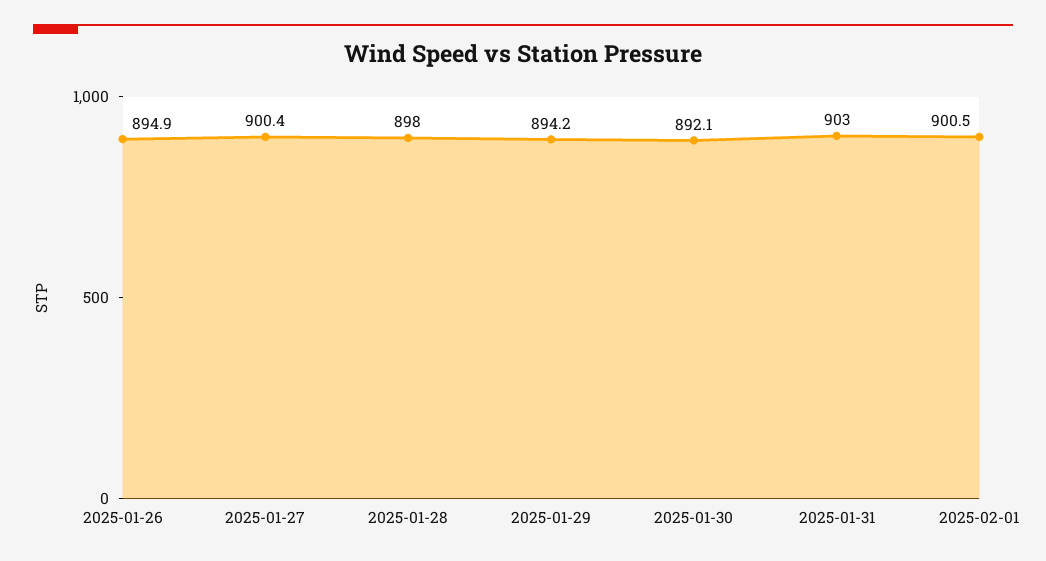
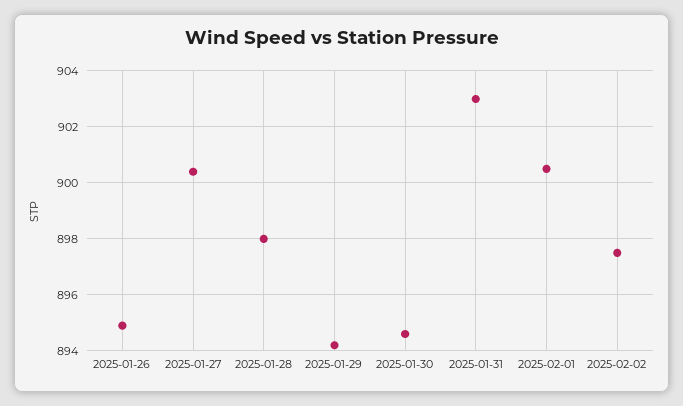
2025-01-30: 892.1 -> 894.5
2025-02-02: none -> 897.5

